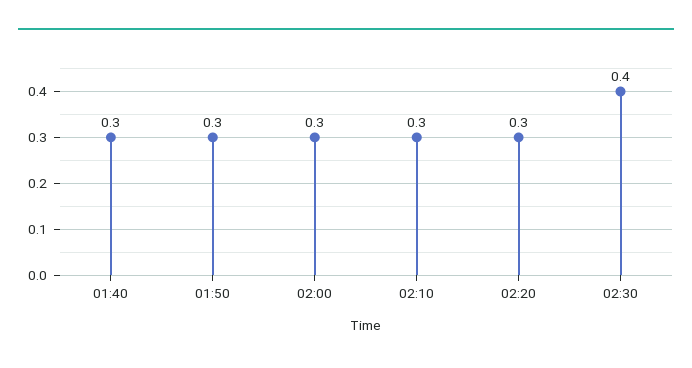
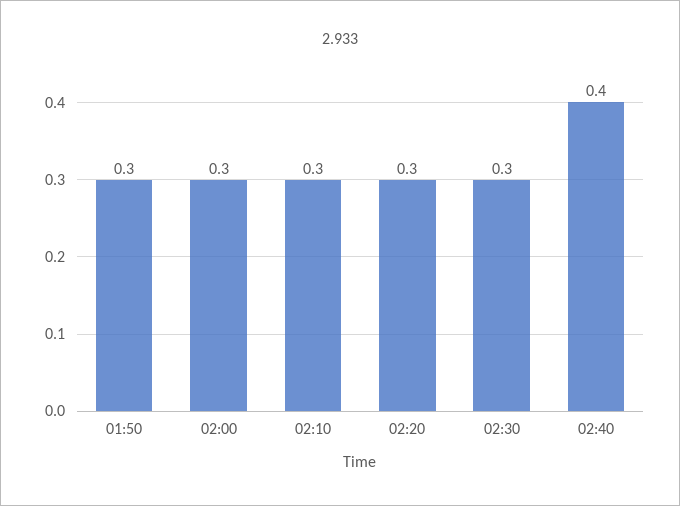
01:40: 0.3 -> none
02:30: 0.4 -> 0.3
02:40: none -> 0.4

